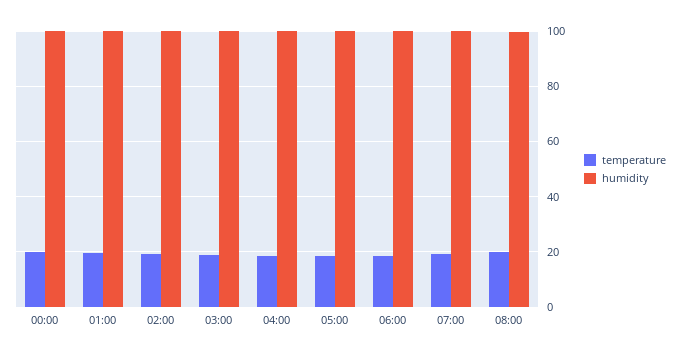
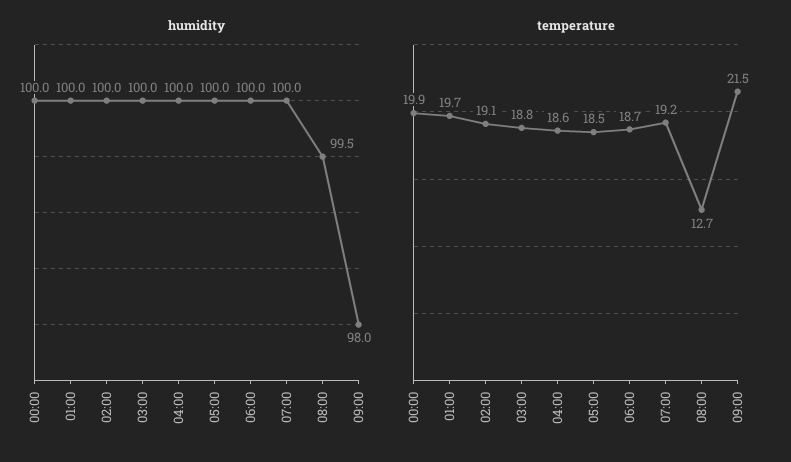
temperature, 08:00: 20 -> 12.7
humidity, 09:00: none -> 98
temperature, 09:00: none -> 21.5

